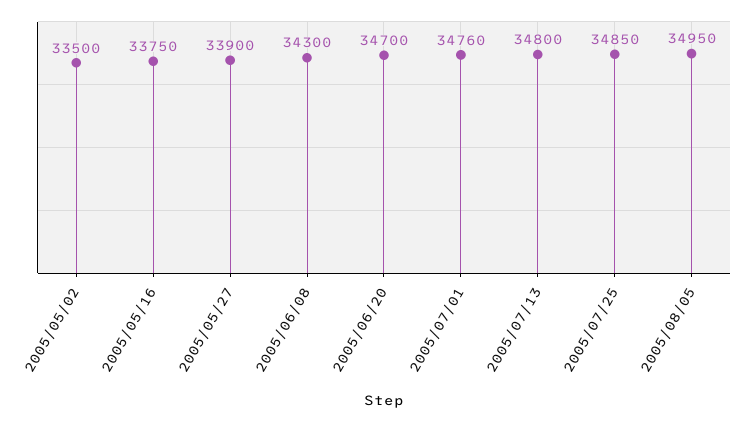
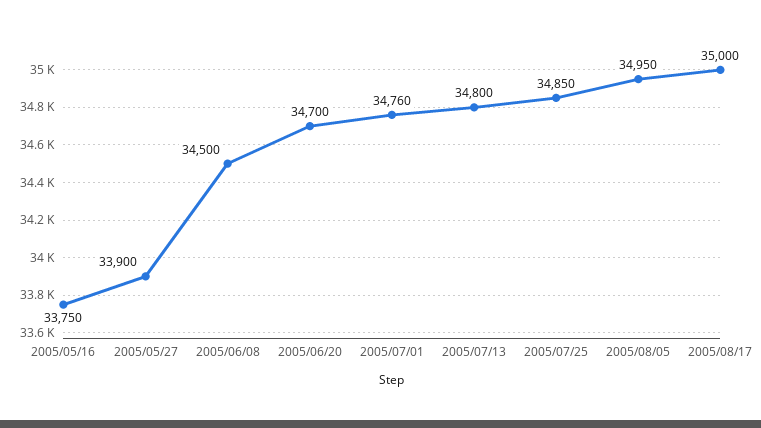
2005/05/02: 33500 -> none
2005/06/08: 34300 -> 34500
2005/08/17: none -> 35000

